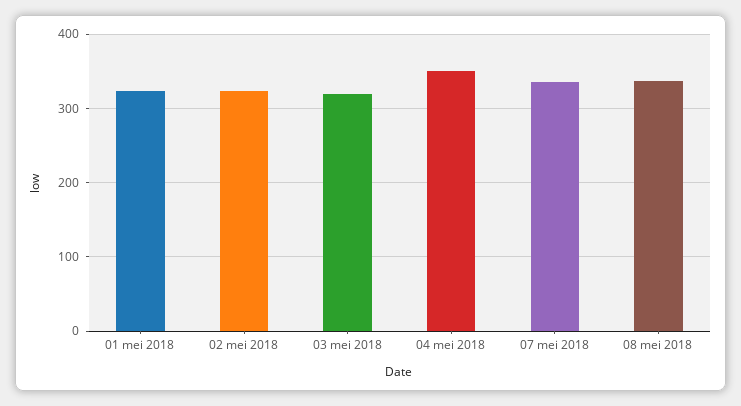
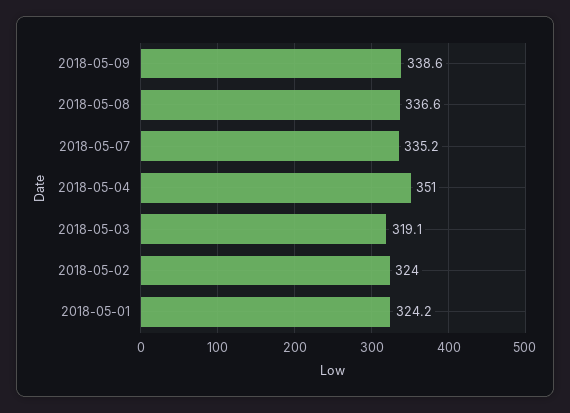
2018-05-09: none -> 338.6

